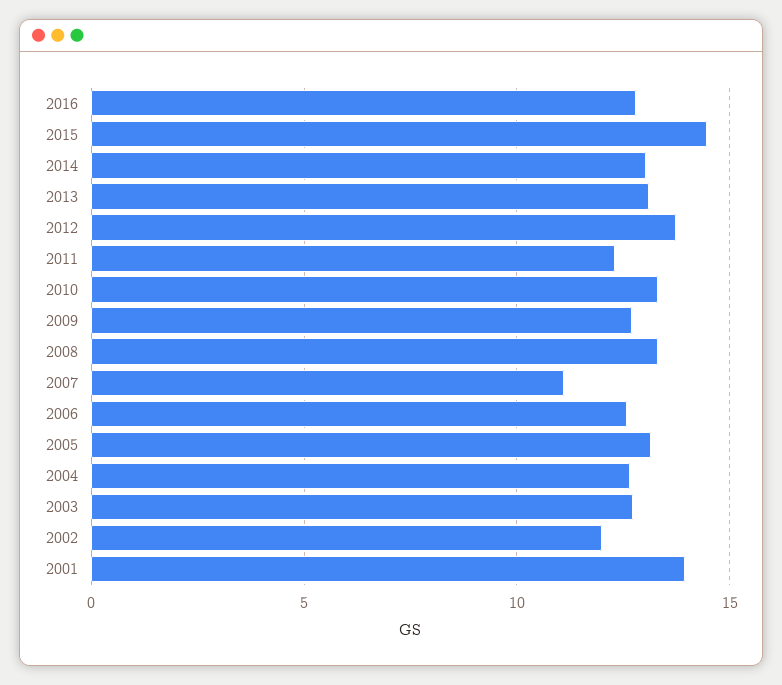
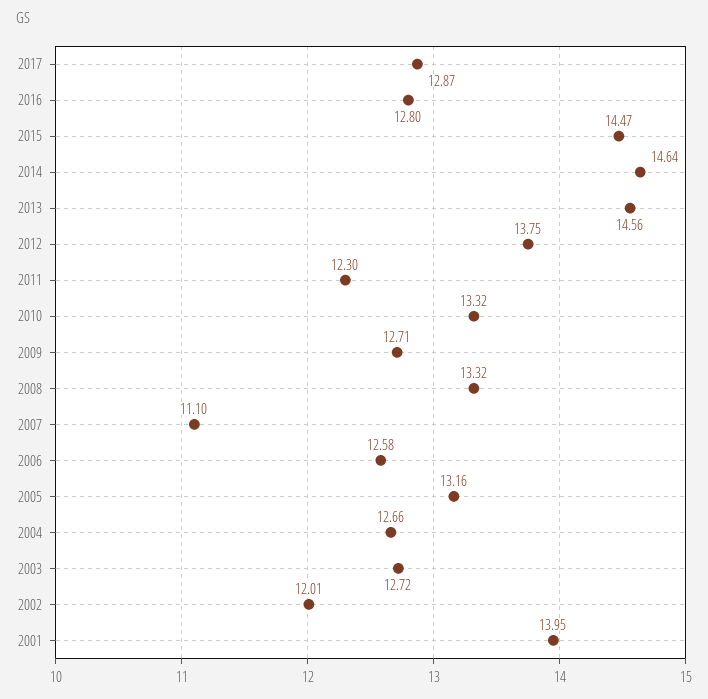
2014: 13 -> 14.64
2013: 13 -> 14.56
2017: none -> 12.87

